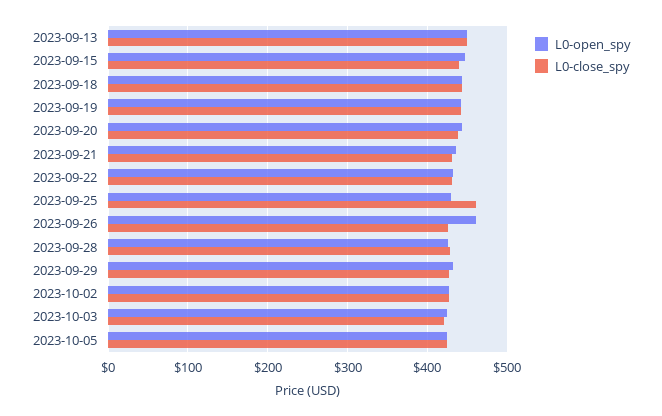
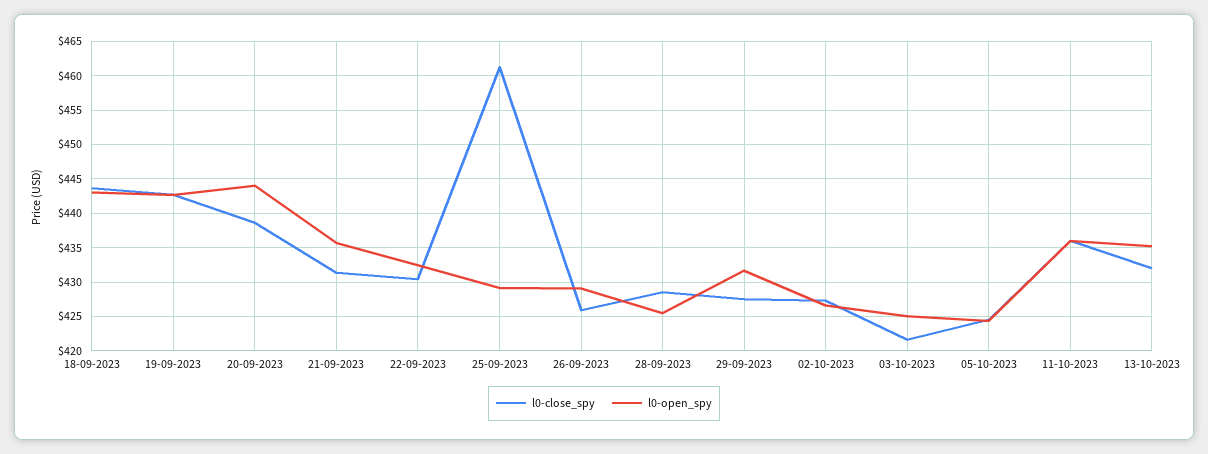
L0-open_spy, 2023-09-13: 450 -> none
L0-close_spy, 2023-09-13: 450 -> none
L0-open_spy, 2023-09-15: 450 -> none
L0-close_spy, 2023-09-15: 440 -> none
L0-open_spy, 2023-09-26: 460 -> 429
L0-close_spy, 11-10-2023: none -> 436
L0-open_spy, 11-10-2023: none -> 436
L0-close_spy, 13-10-2023: none -> 432
L0-open_spy, 13-10-2023: none -> 435

